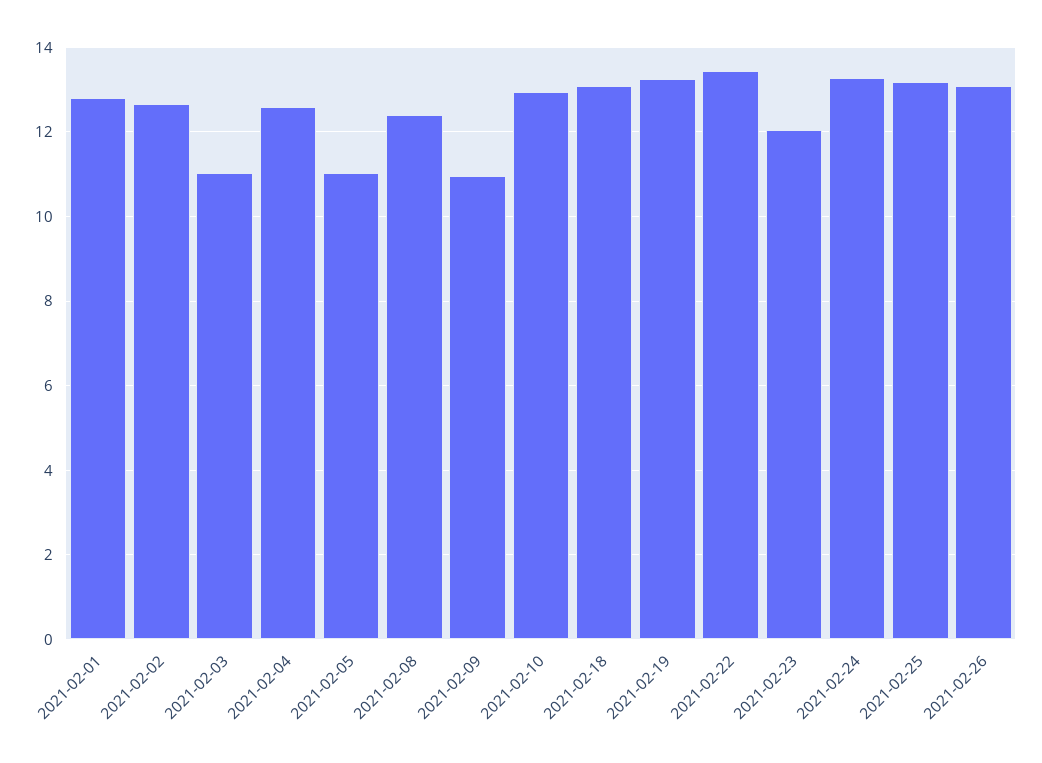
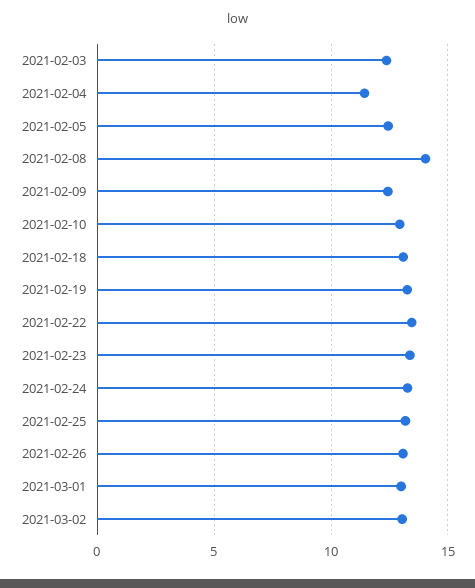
2021-02-01: 12.8 -> none
2021-02-02: 12.6 -> none
2021-02-03: 11 -> 12.5
2021-02-04: 12.6 -> 11.5
2021-02-05: 11 -> 12.5
2021-02-08: 12.4 -> 14
2021-02-09: 11 -> 12.5
2021-02-23: 12 -> 13.5
2021-03-01: none -> 13
2021-03-02: none -> 13

